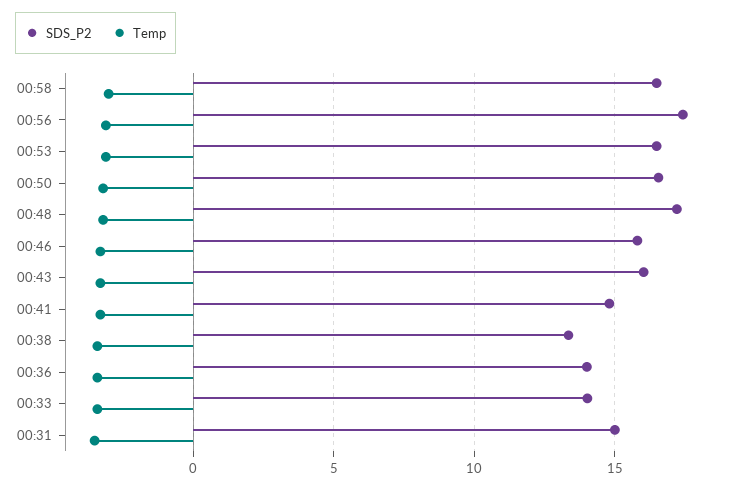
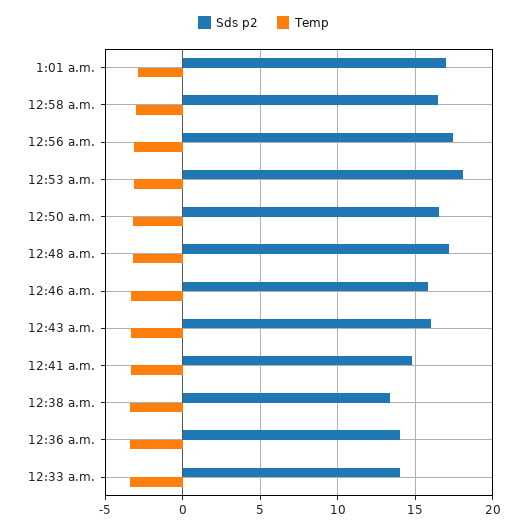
SDS_P2, 00:53: 16.5 -> 18
SDS_P2, 00:31: 15 -> none
Temp, 00:31: -3.5 -> none
SDS_P2, 1:01 a.m.: none -> 17
Temp, 1:01 a.m.: none -> -3

